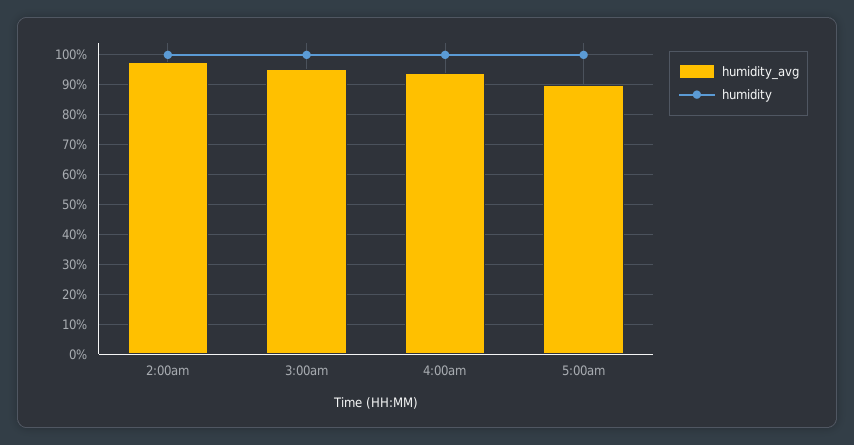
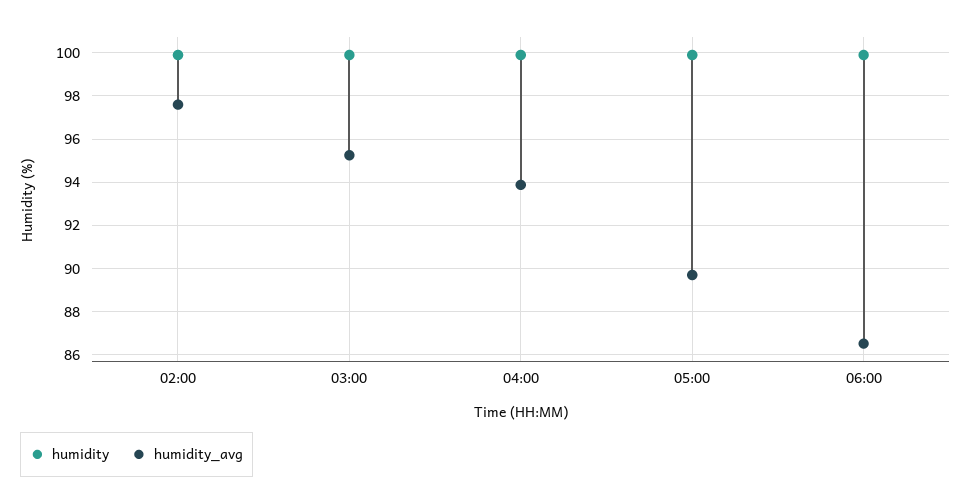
humidity, 06:00: none -> 100
humidity_avg, 06:00: none -> 86.5

